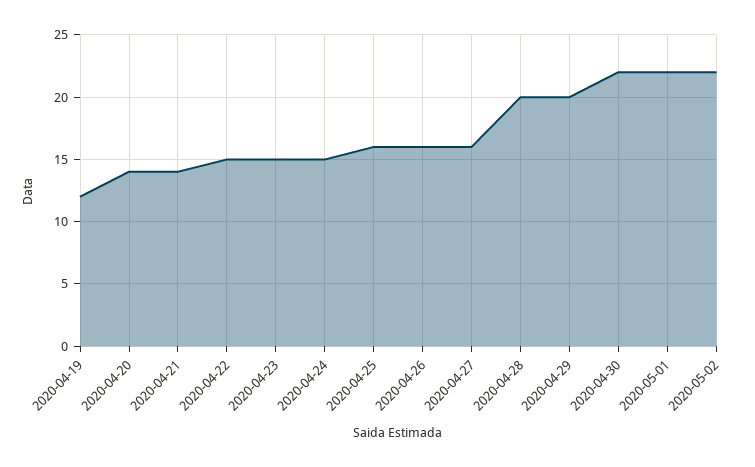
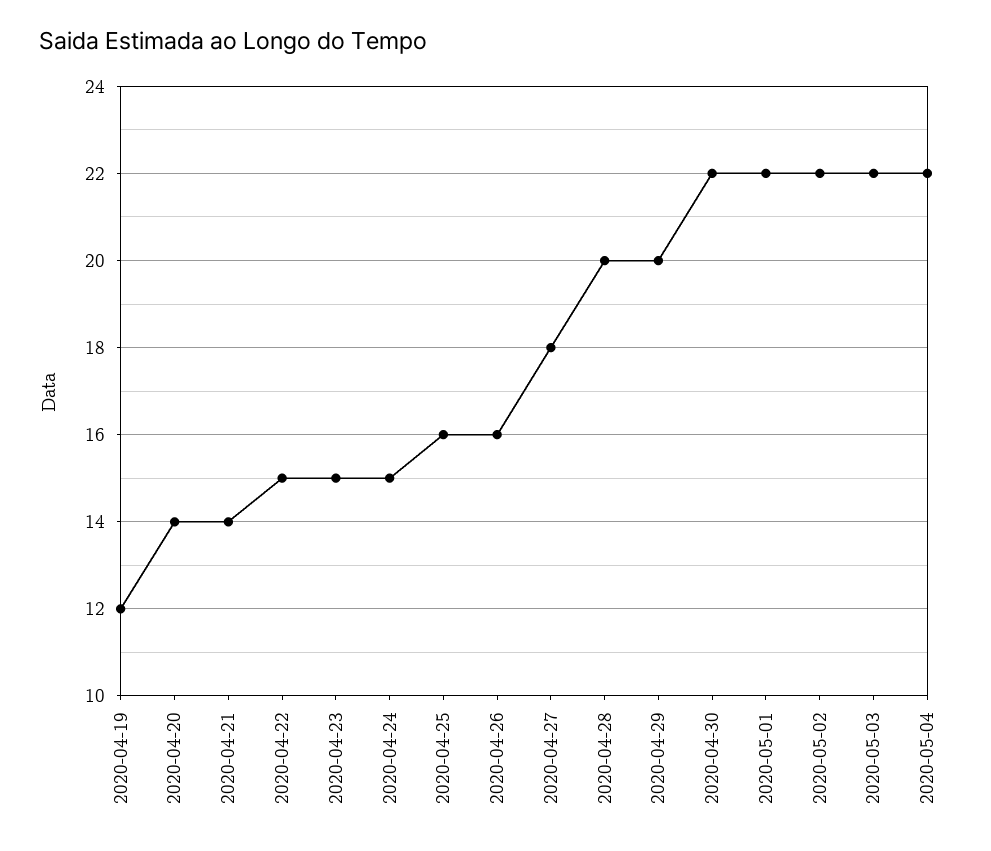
2020-04-27: 16 -> 18
2020-05-03: none -> 22
2020-05-04: none -> 22

